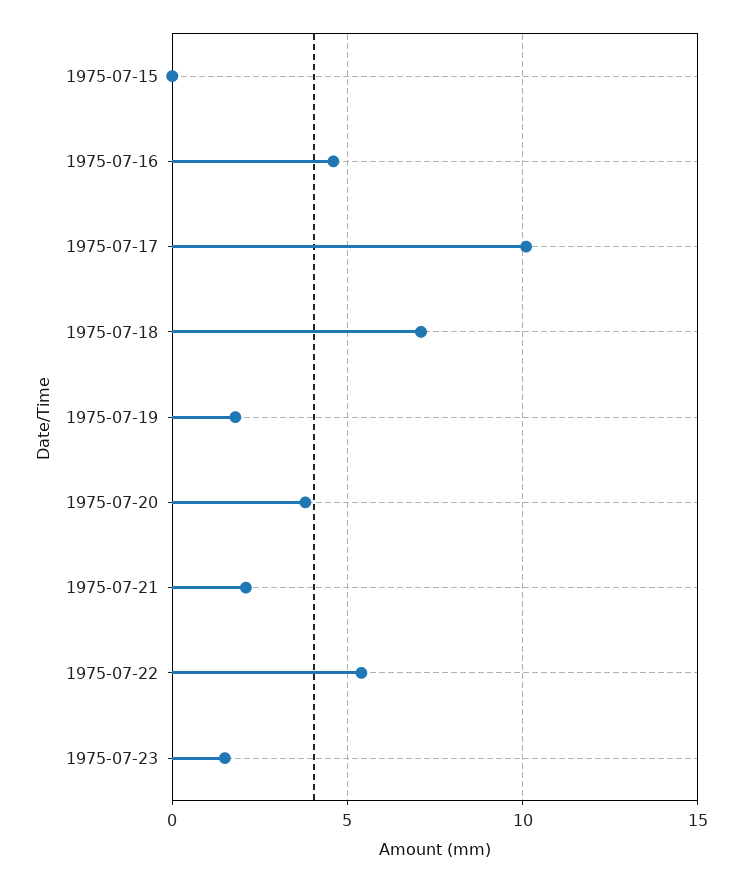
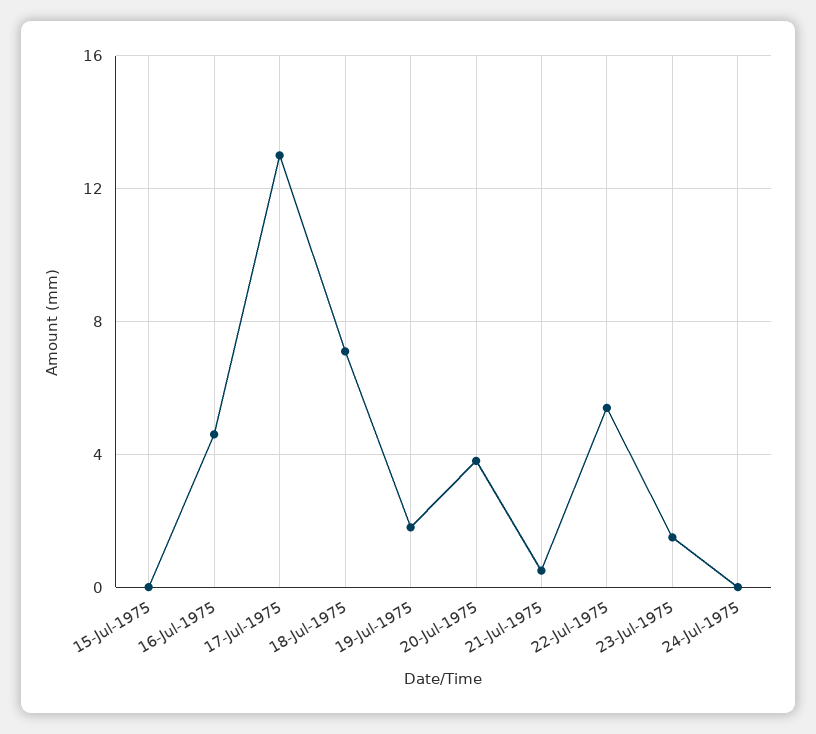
1975-07-17: 10 -> 13
1975-07-21: 2 -> 0.5
24-Jul-1975: none -> 0

